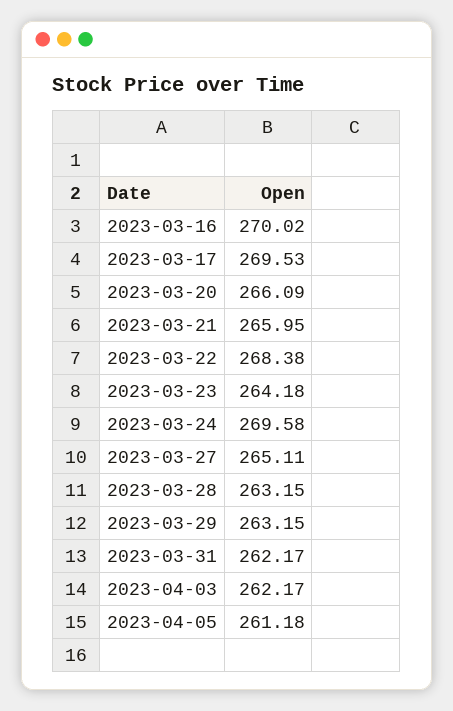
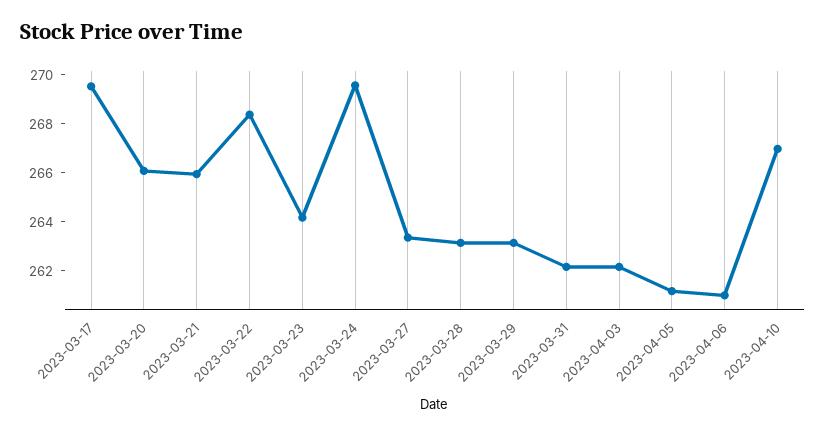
2023-03-16: 270.02 -> none
2023-03-27: 265.11 -> 263.5
2023-04-06: none -> 261
2023-04-10: none -> 267

